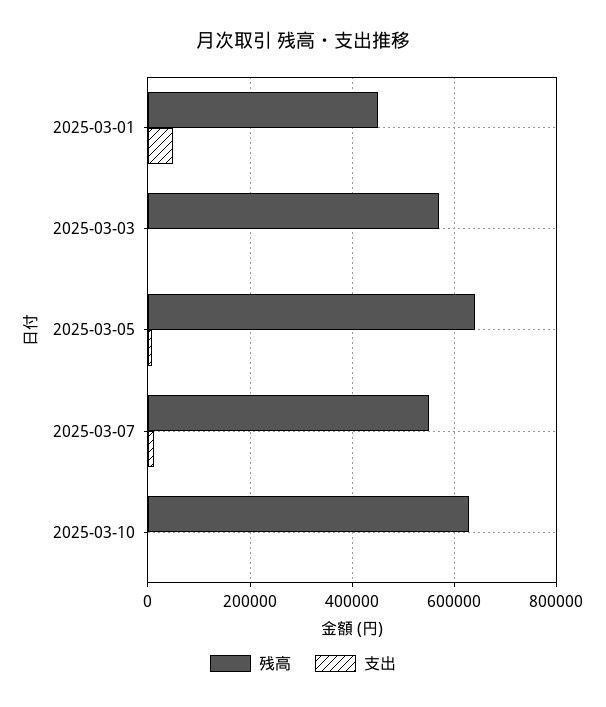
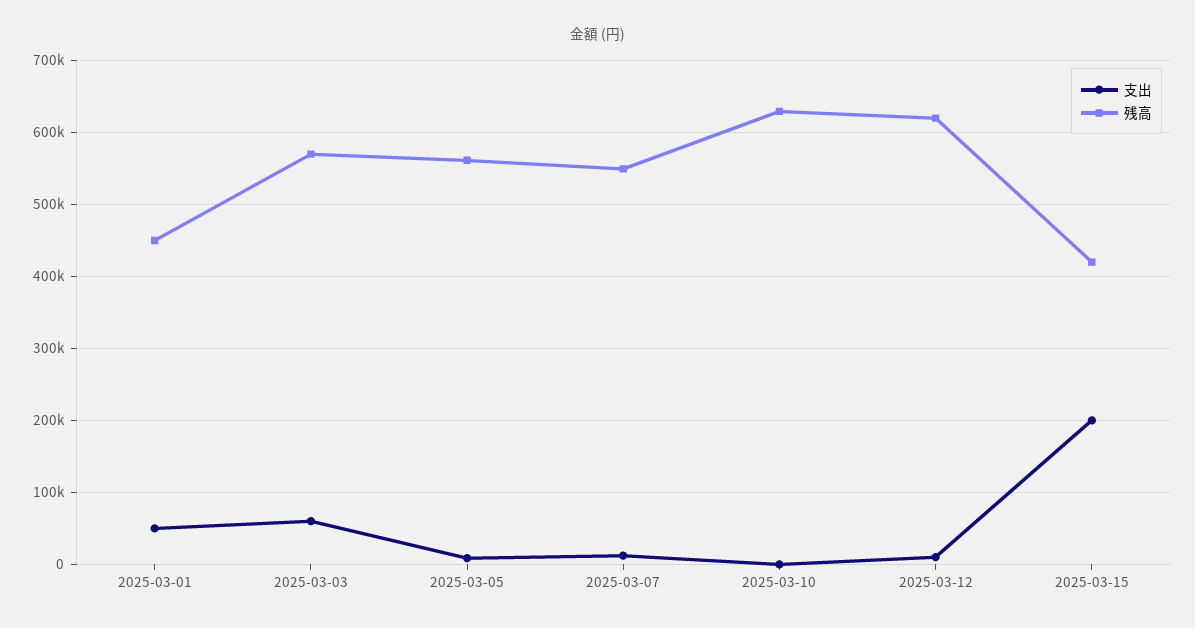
支出, 2025-03-03: 0 -> 60000
残高, 2025-03-05: 640000 -> 560000
支出, 2025-03-12: none -> 10000
残高, 2025-03-12: none -> 620000
支出, 2025-03-15: none -> 200000
残高, 2025-03-15: none -> 420000

